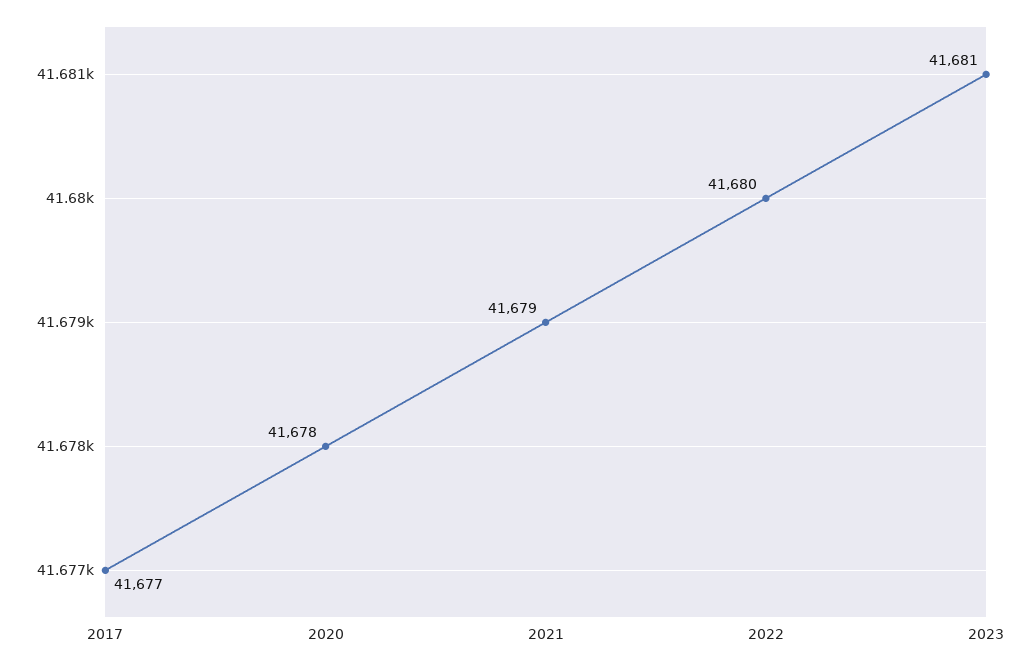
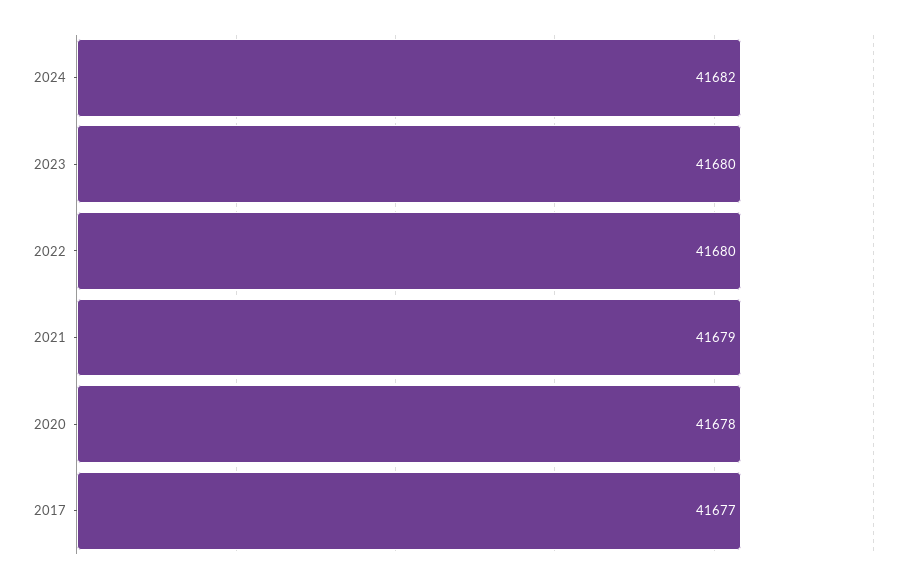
2023: 41681 -> 41680
2024: none -> 41682

